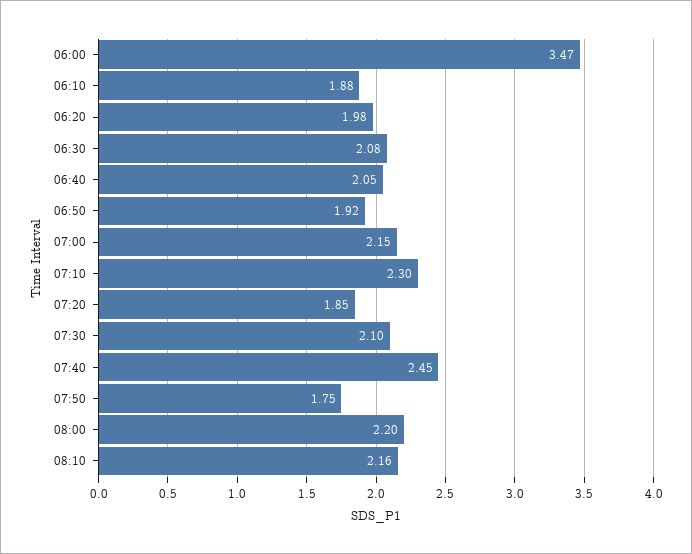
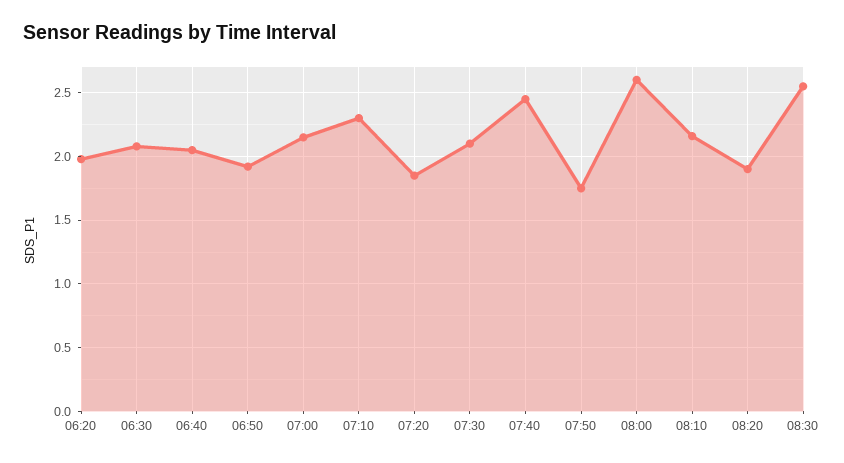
06:00: 3.47 -> none
06:10: 1.88 -> none
08:00: 2.2 -> 2.6
08:20: none -> 1.9
08:30: none -> 2.55

